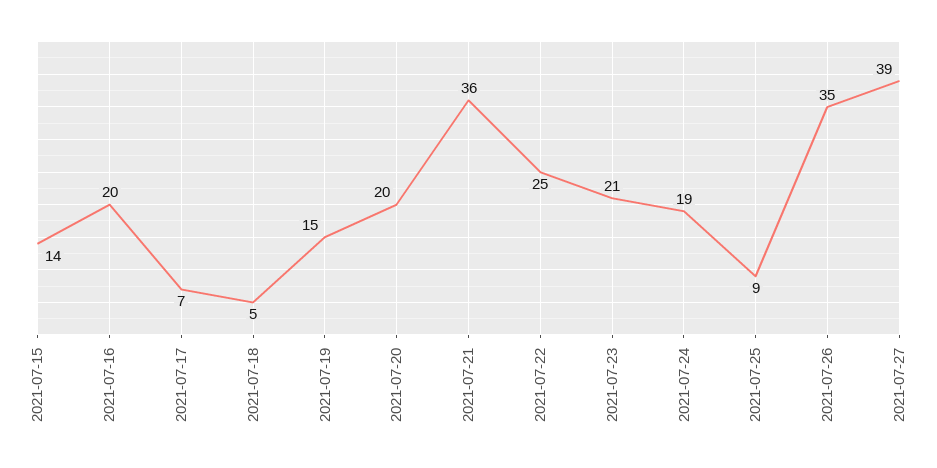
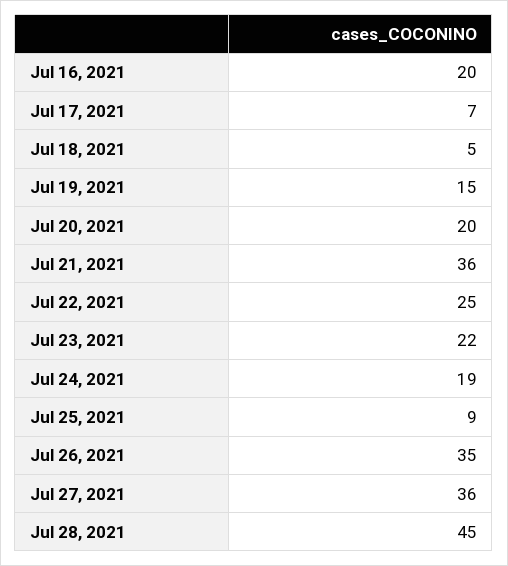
2021-07-15: 14 -> none
2021-07-23: 21 -> 22
2021-07-27: 39 -> 36
Jul 28, 2021: none -> 45

